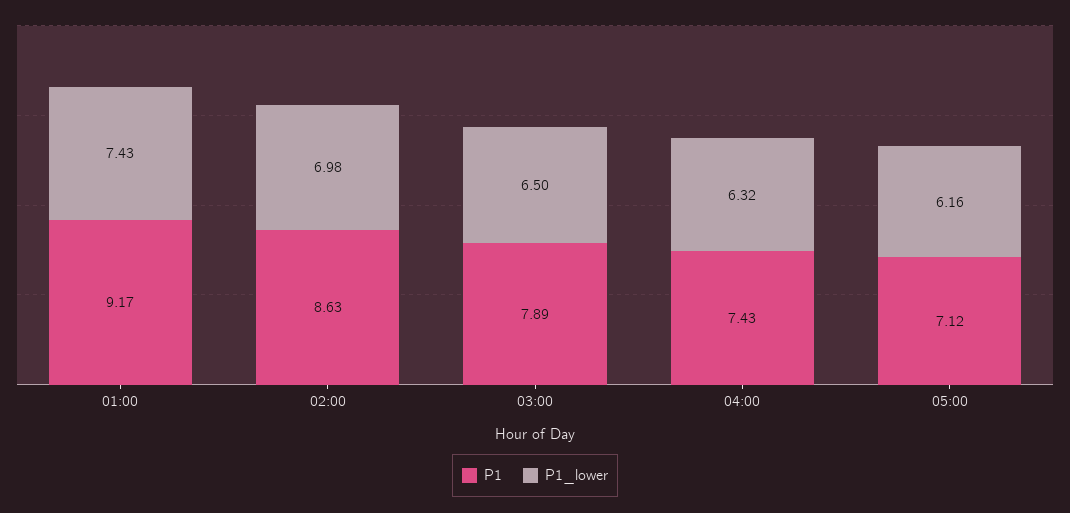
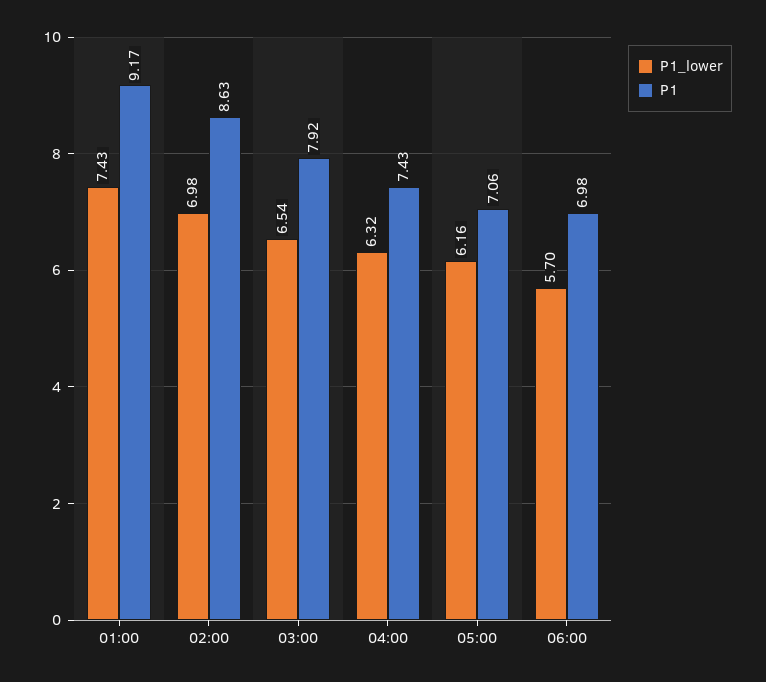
P1, 03:00: 7.89 -> 7.92
P1_lower, 03:00: 6.5 -> 6.54
P1, 05:00: 7.12 -> 7.06
P1_lower, 06:00: none -> 5.7
P1, 06:00: none -> 6.98

